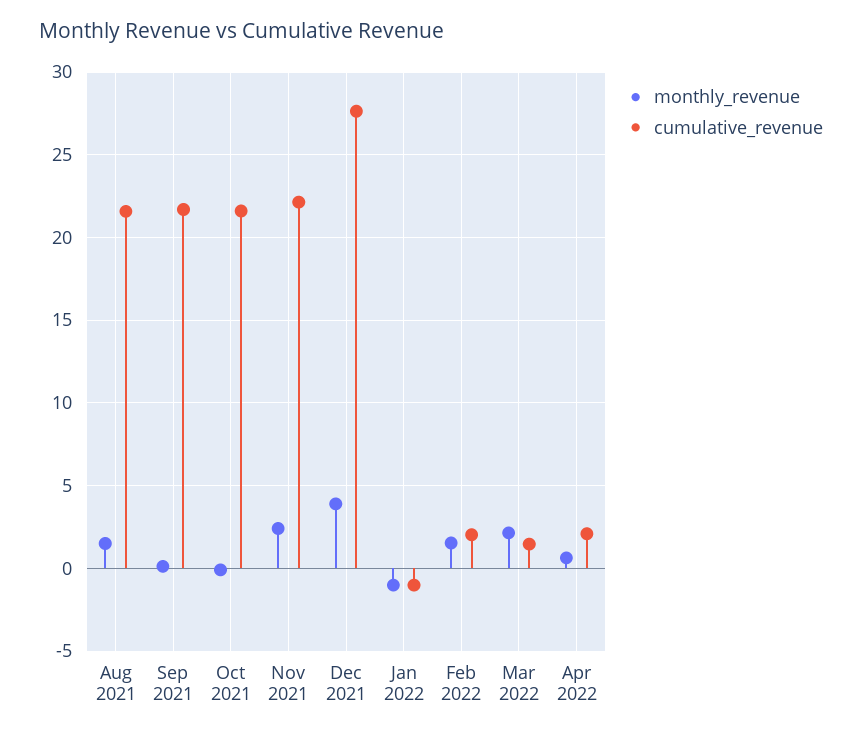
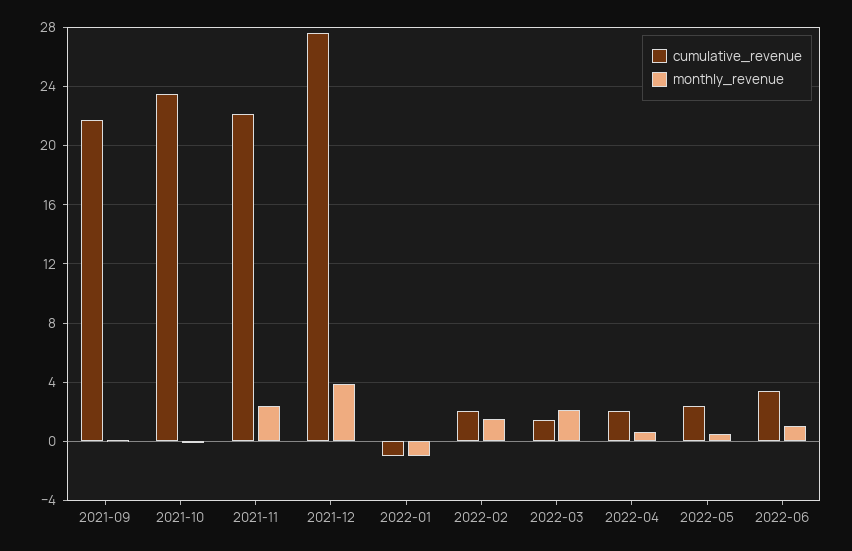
monthly_revenue, Aug 2021: 1.5 -> none
cumulative_revenue, Aug 2021: 21.5 -> none
cumulative_revenue, Oct 2021: 21.5 -> 23.5
cumulative_revenue, 2022-05: none -> 2.5
monthly_revenue, 2022-05: none -> 0.5
cumulative_revenue, 2022-06: none -> 3.5
monthly_revenue, 2022-06: none -> 1

